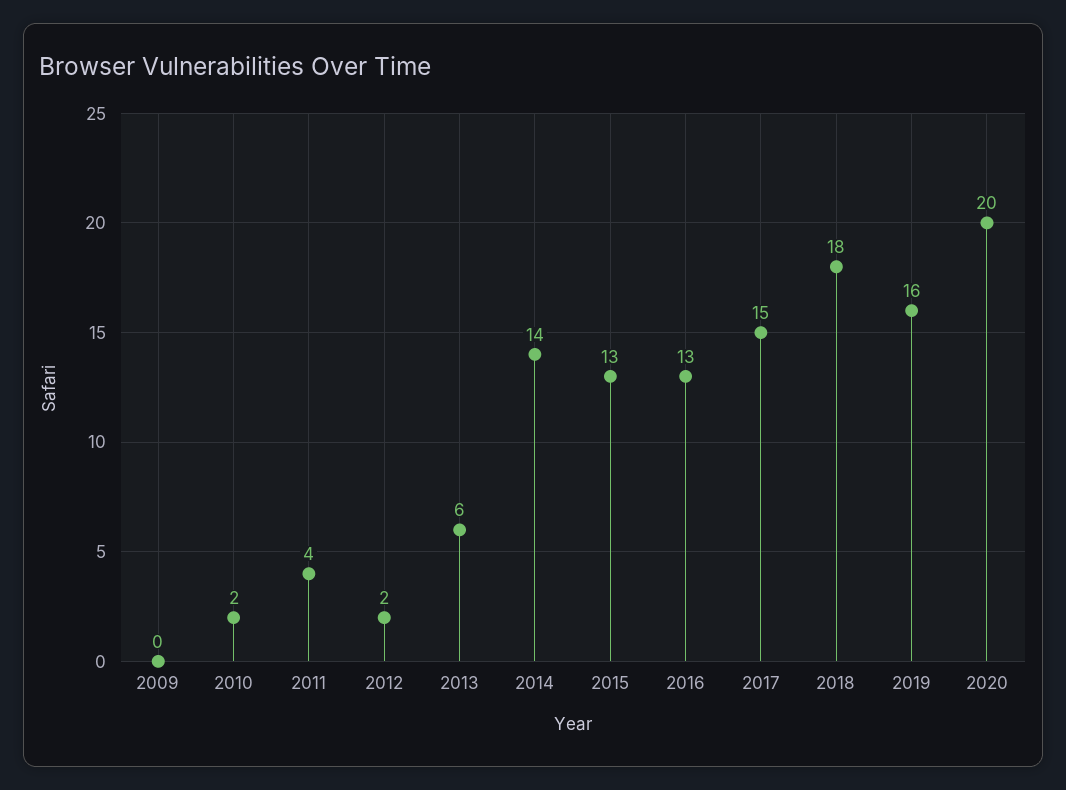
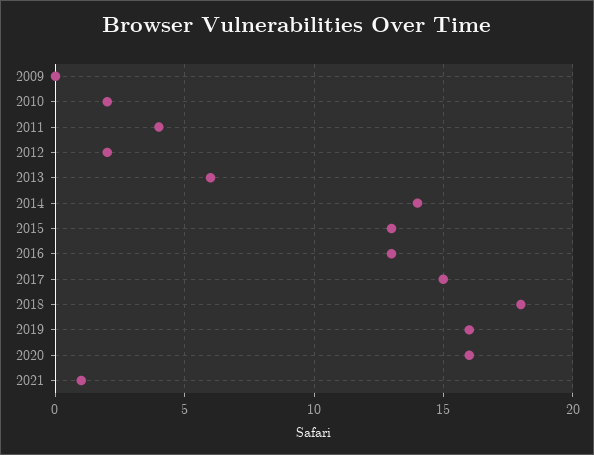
2020: 20 -> 16
2021: none -> 1

